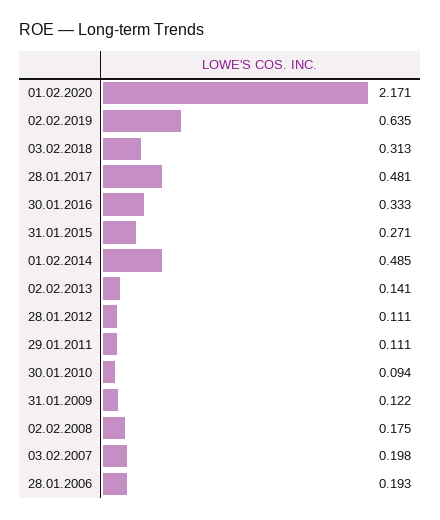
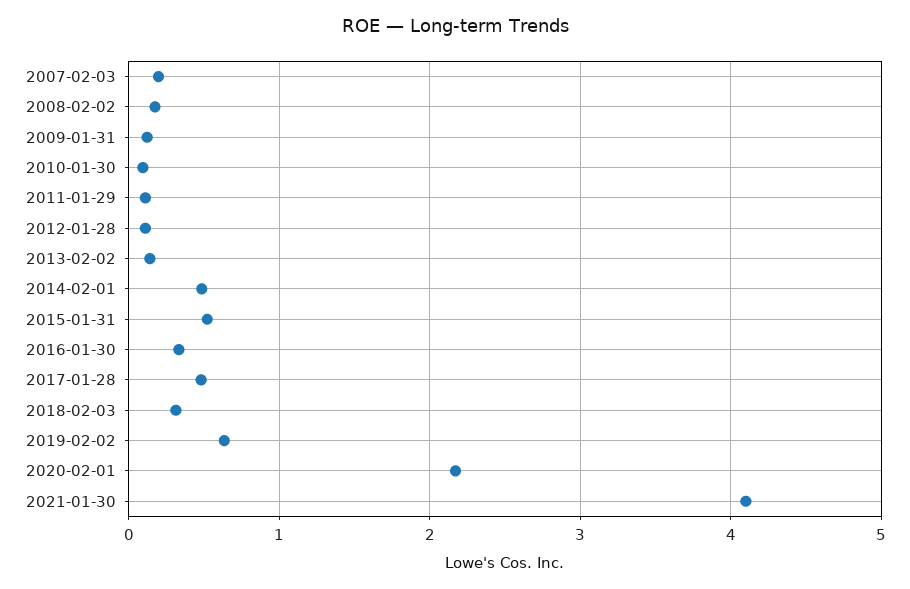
31.01.2015: 0.271 -> 0.5
28.01.2006: 0.193 -> none
2021-01-30: none -> 4.1

